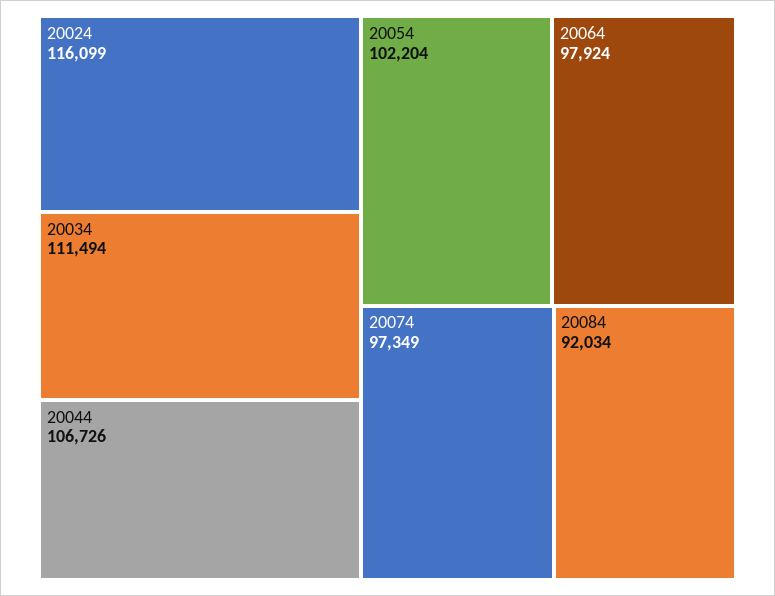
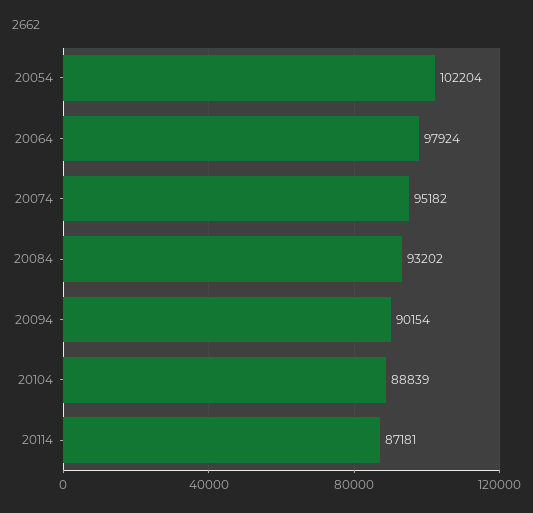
20024: 116099 -> none
20034: 111494 -> none
20044: 106726 -> none
20074: 97349 -> 95182
20084: 92034 -> 93202
20094: none -> 90154
20104: none -> 88839
20114: none -> 87181

